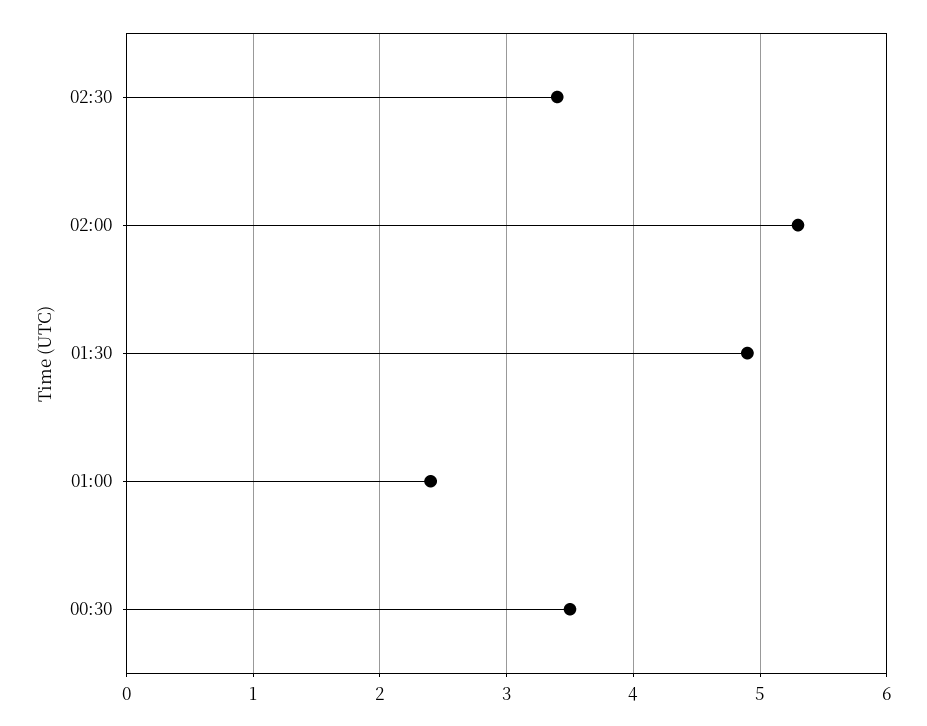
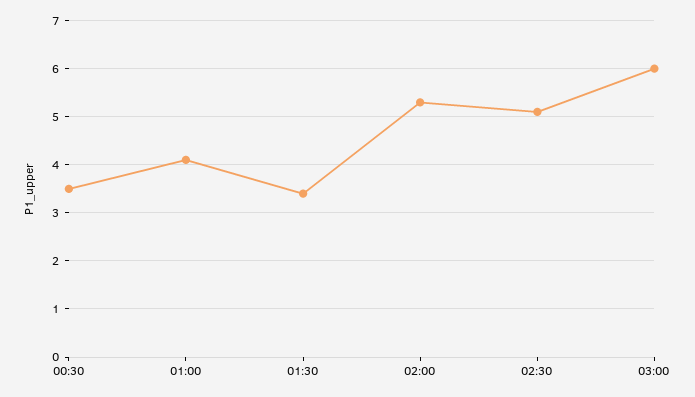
02:30: 3.4 -> 5
01:30: 4.9 -> 3.5
01:00: 2.4 -> 4
03:00: none -> 6

